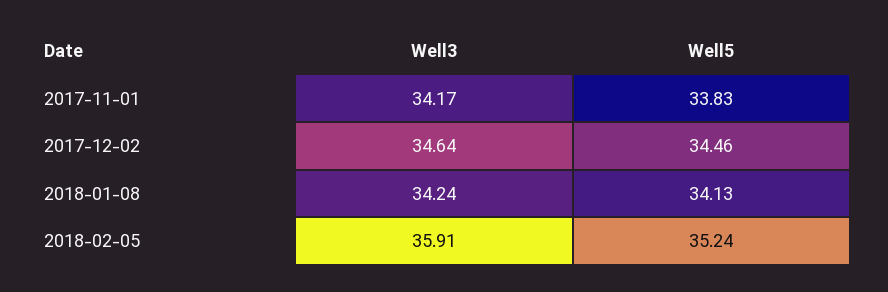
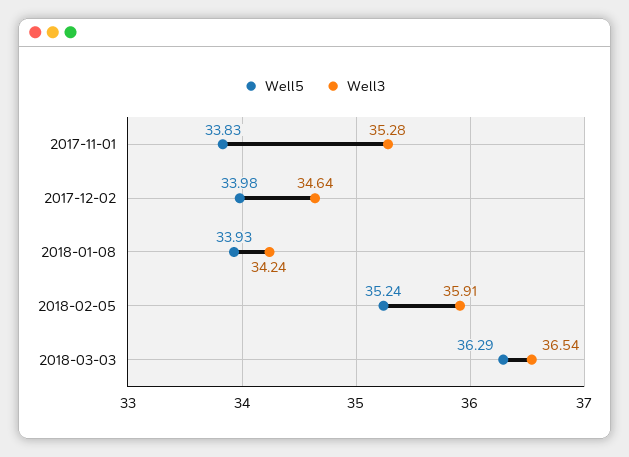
Well3, 2017-11-01: 34.17 -> 35.28
Well5, 2017-12-02: 34.46 -> 33.98
Well5, 2018-01-08: 34.13 -> 33.93
Well5, 2018-03-03: none -> 36.29
Well3, 2018-03-03: none -> 36.54

